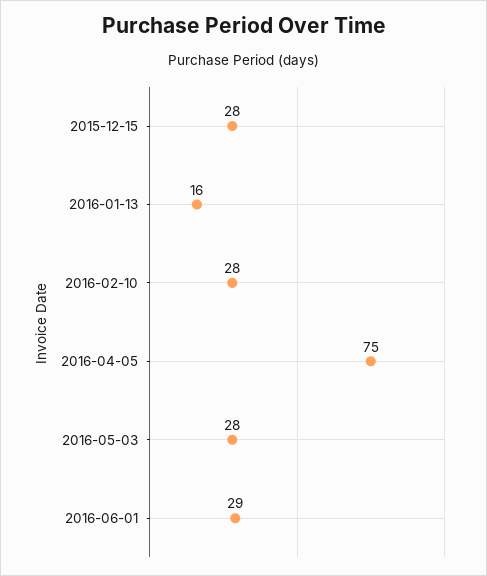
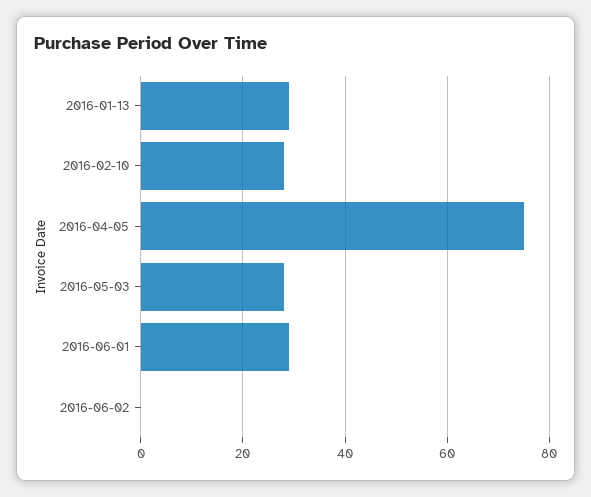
2015-12-15: 28 -> none
2016-01-13: 16 -> 30
2016-06-02: none -> 0

